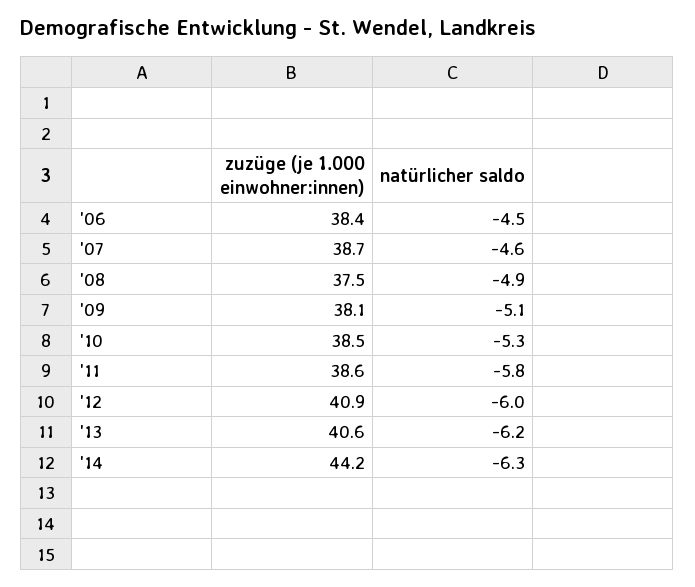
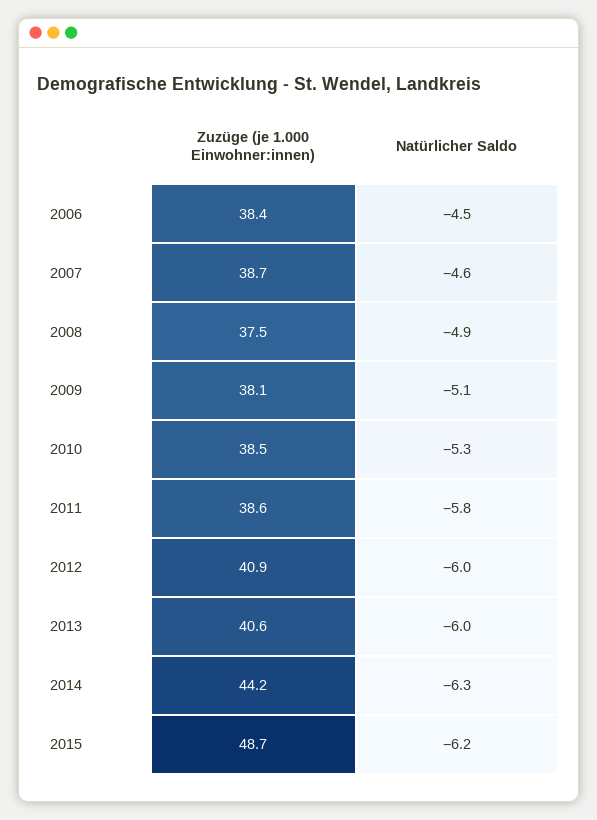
natürlicher saldo, '13: -6.2 -> -6
zuzüge (je 1.000 einwohner:innen), 2015: none -> 48.7
natürlicher saldo, 2015: none -> -6.2

